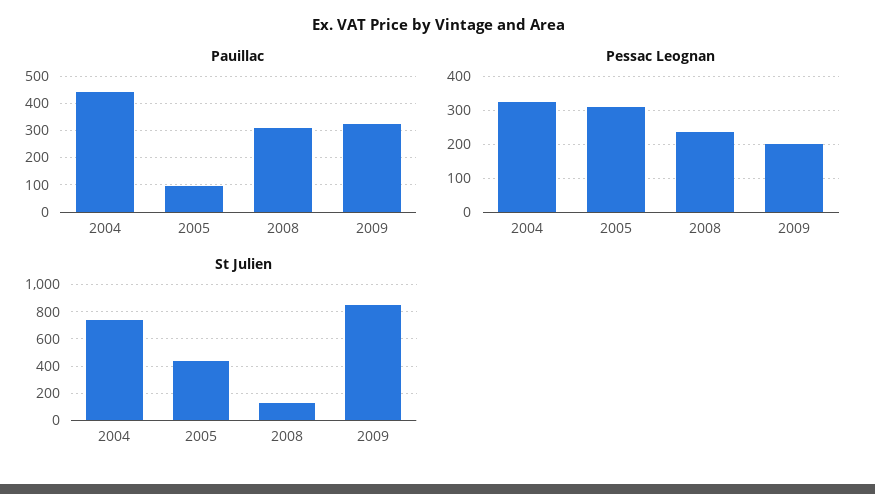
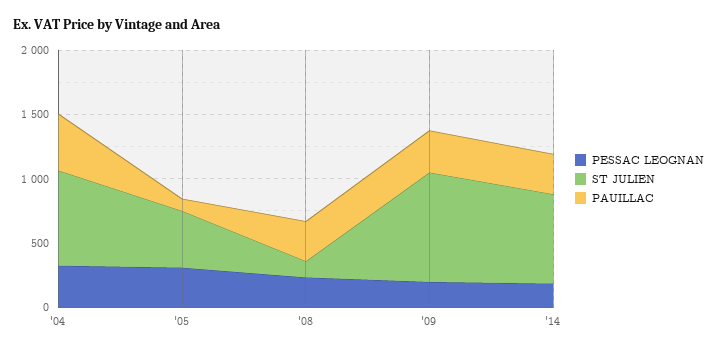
Pessac Leognan, '14: none -> 200
St Julien, '14: none -> 700
Pauillac, '14: none -> 300

